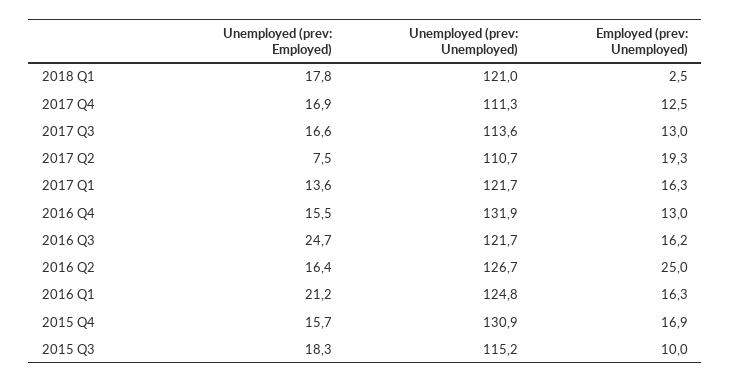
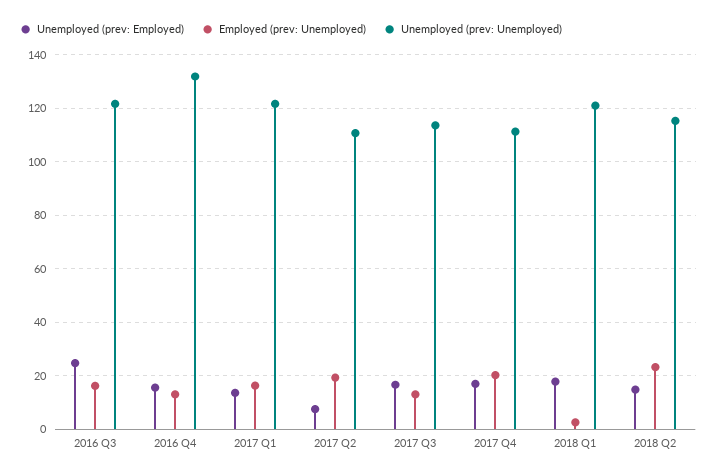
Employed (prev: Unemployed), 2017 Q4: 12.5 -> 20
Unemployed (prev: Employed), 2016 Q2: 16.4 -> none
Unemployed (prev: Unemployed), 2016 Q2: 126.7 -> none
Employed (prev: Unemployed), 2016 Q2: 25 -> none
Unemployed (prev: Employed), 2016 Q1: 21.2 -> none
Unemployed (prev: Unemployed), 2016 Q1: 124.8 -> none
Employed (prev: Unemployed), 2016 Q1: 16.3 -> none
Unemployed (prev: Employed), 2015 Q4: 15.7 -> none
Unemployed (prev: Unemployed), 2015 Q4: 130.9 -> none
Employed (prev: Unemployed), 2015 Q4: 16.9 -> none
Unemployed (prev: Employed), 2015 Q3: 18.3 -> none
Unemployed (prev: Unemployed), 2015 Q3: 115.2 -> none
Employed (prev: Unemployed), 2015 Q3: 10 -> none
Unemployed (prev: Employed), 2018 Q2: none -> 15
Employed (prev: Unemployed), 2018 Q2: none -> 22.5
Unemployed (prev: Unemployed), 2018 Q2: none -> 115

